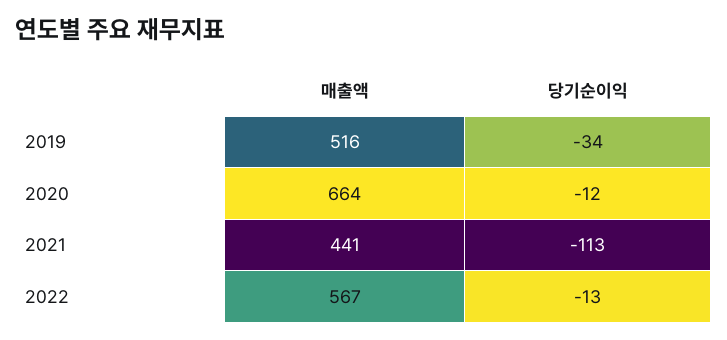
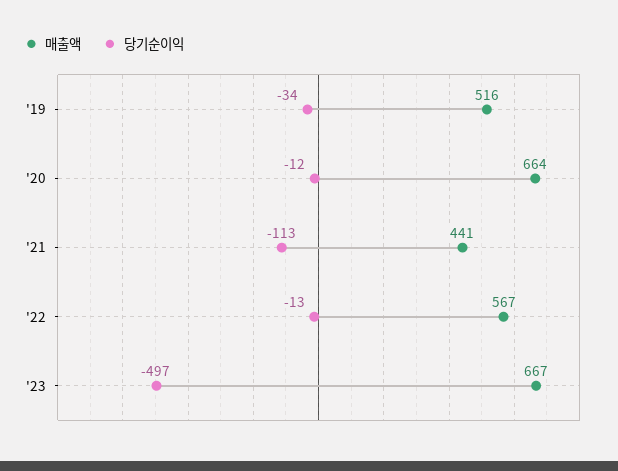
매출액, '23: none -> 667
당기순이익, '23: none -> -497

